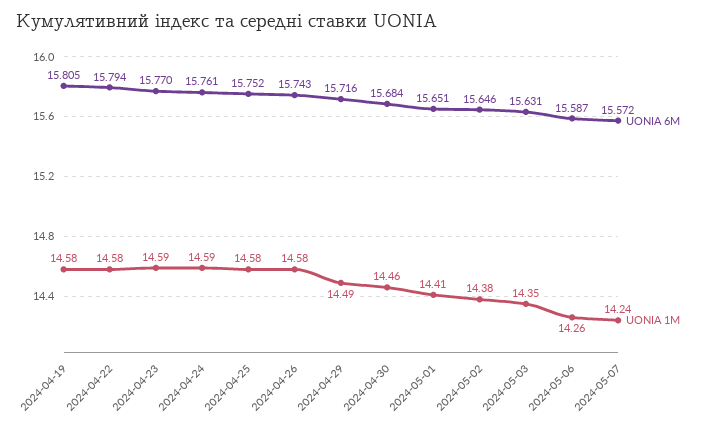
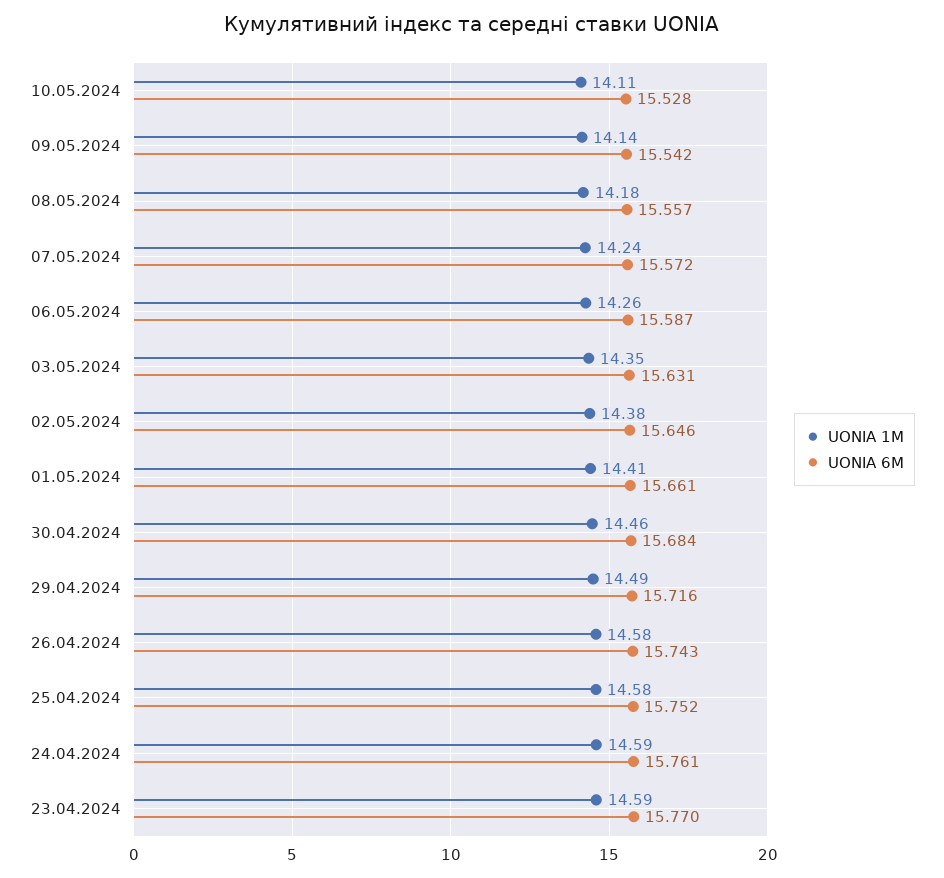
UONIA 6M, 2024-04-19: 15.805 -> none
UONIA 1M, 2024-04-19: 14.58 -> none
UONIA 6M, 2024-04-22: 15.794 -> none
UONIA 1M, 2024-04-22: 14.58 -> none
UONIA 6M, 2024-05-01: 15.651 -> 15.661
UONIA 1M, 10.05.2024: none -> 14.11
UONIA 6M, 10.05.2024: none -> 15.528
UONIA 1M, 09.05.2024: none -> 14.14
UONIA 6M, 09.05.2024: none -> 15.542
UONIA 1M, 08.05.2024: none -> 14.18
UONIA 6M, 08.05.2024: none -> 15.557

